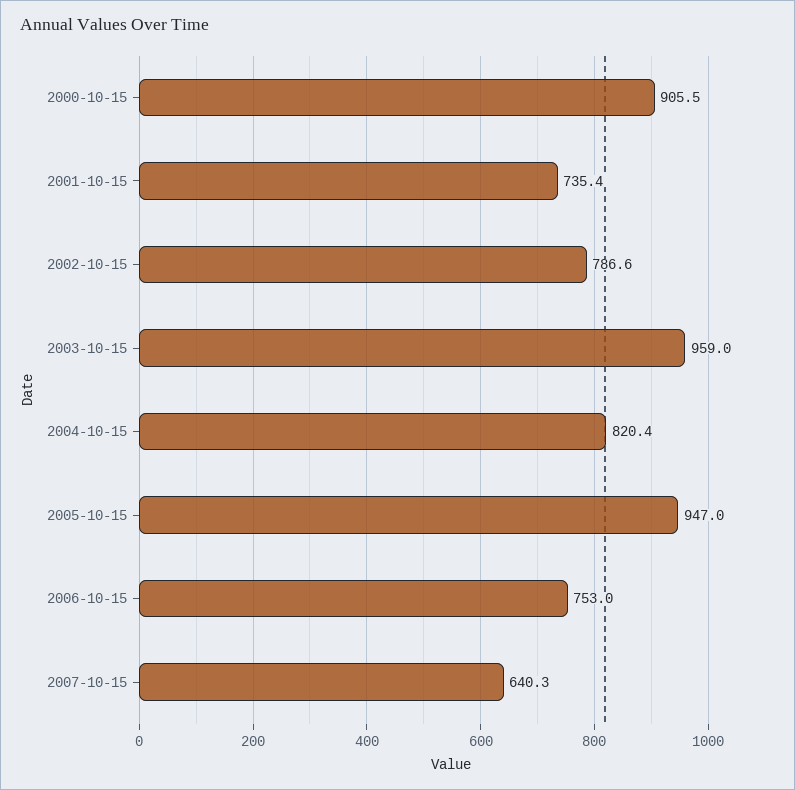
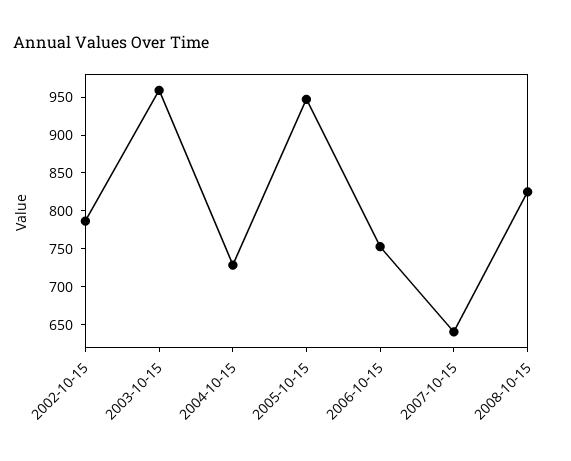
2000-10-15: 905.5 -> none
2001-10-15: 735.4 -> none
2004-10-15: 820.4 -> 725
2008-10-15: none -> 825

